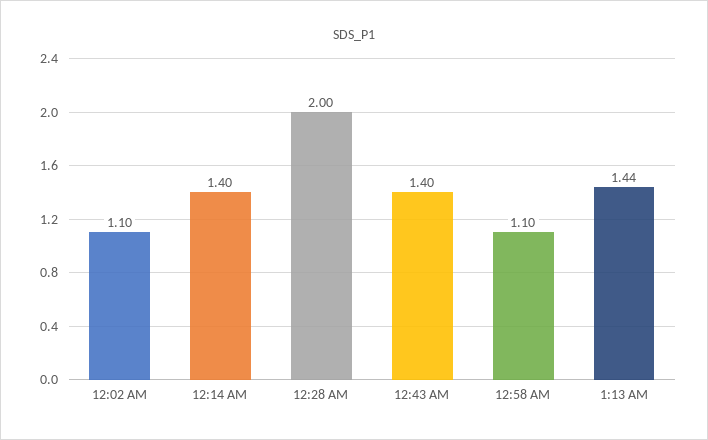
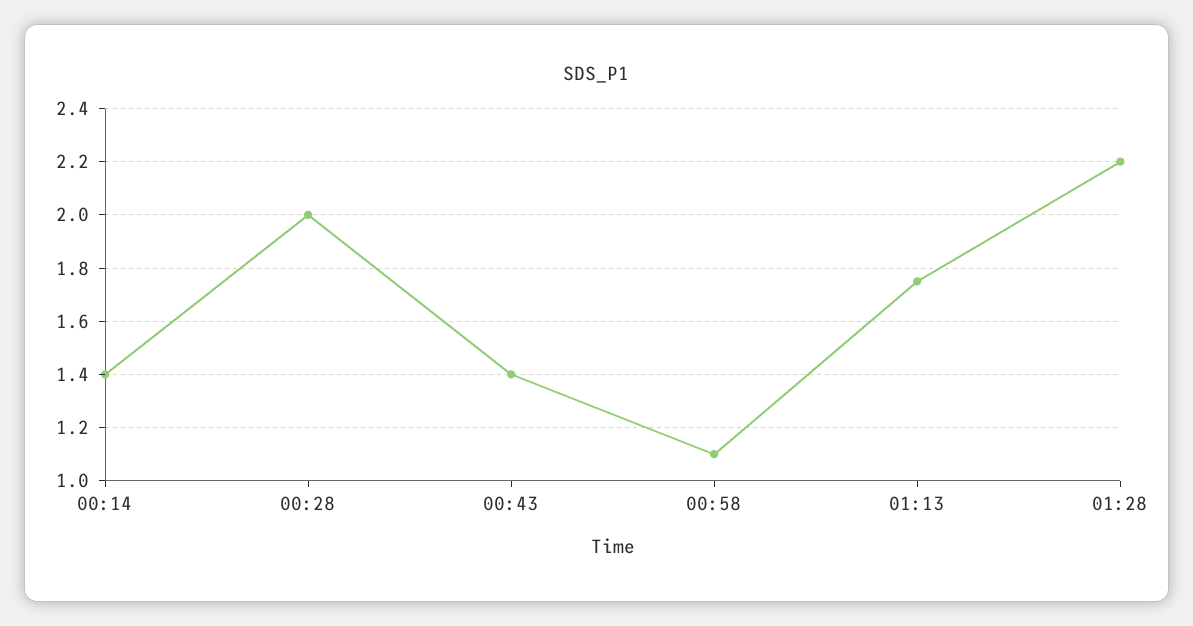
12:02 AM: 1.1 -> none
1:13 AM: 1.44 -> 1.75
01:28: none -> 2.2

